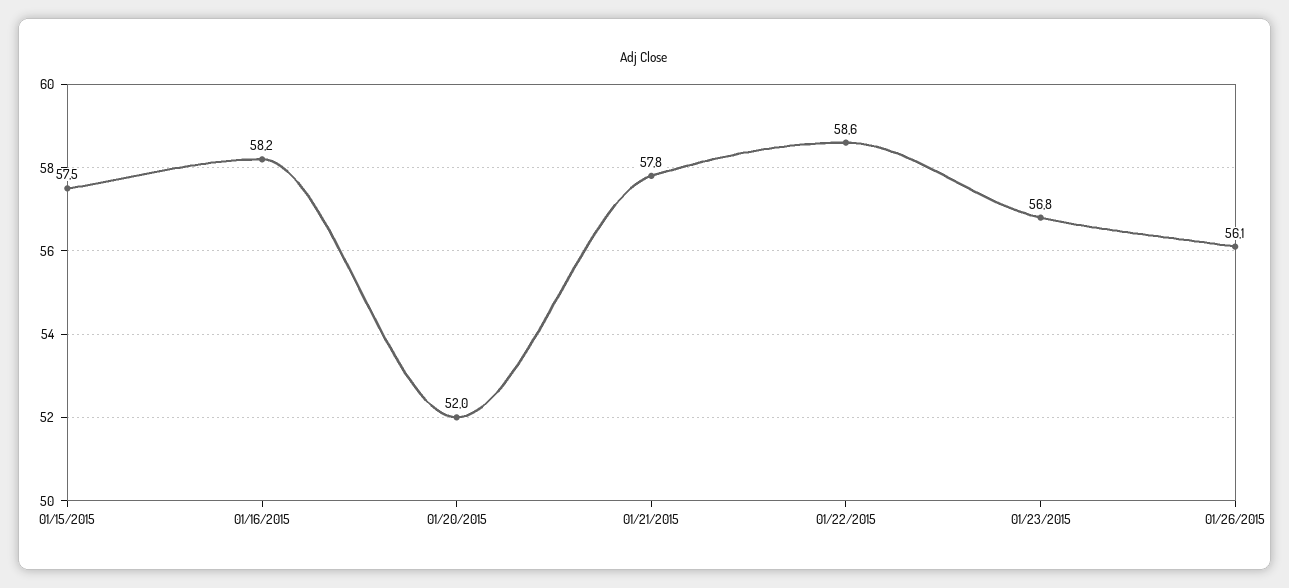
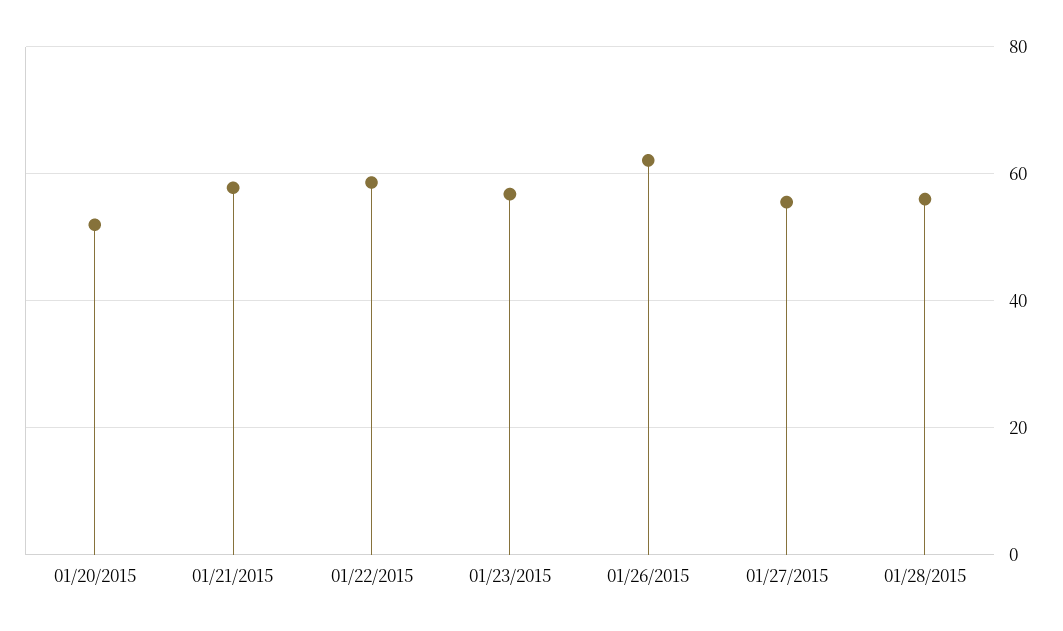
01/15/2015: 57.5 -> none
01/16/2015: 58.2 -> none
01/26/2015: 56.1 -> 62
01/27/2015: none -> 56
01/28/2015: none -> 56

